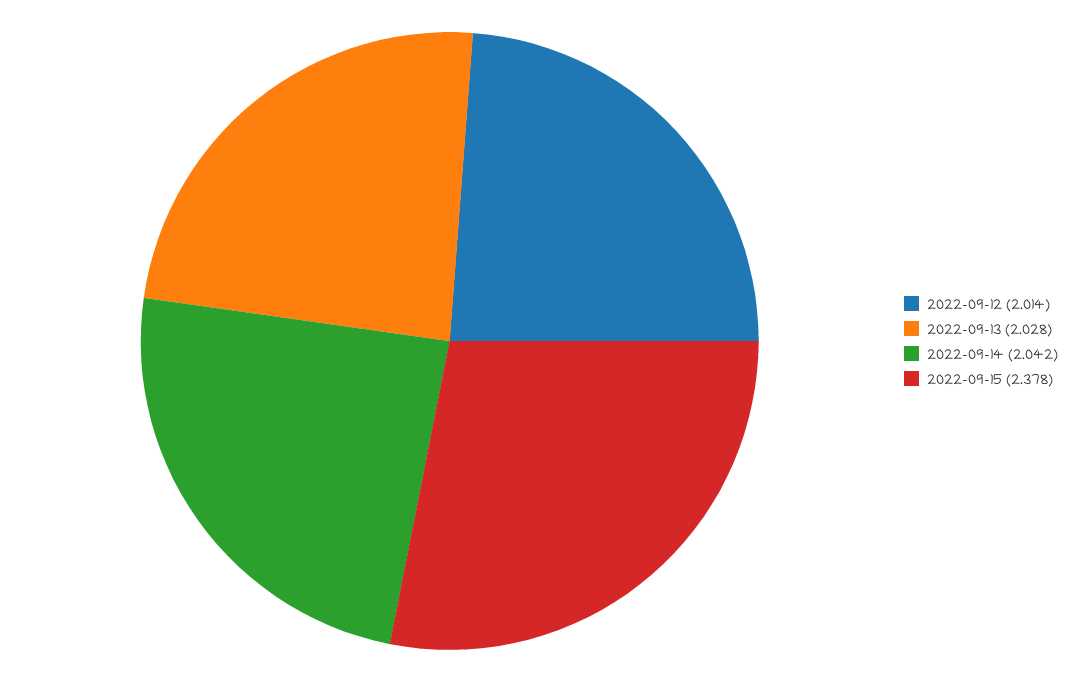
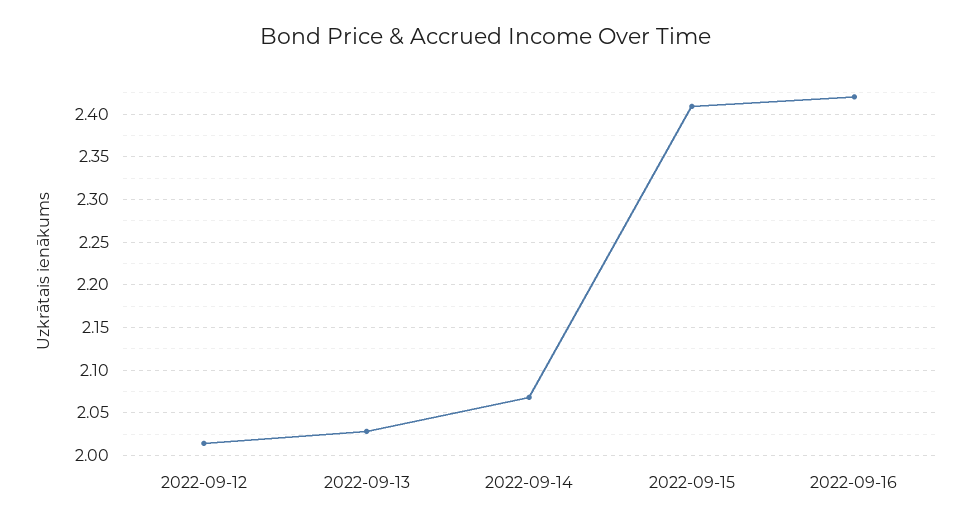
2022-09-14: 2.042 -> 2.07
2022-09-15: 2.378 -> 2.41
2022-09-16: none -> 2.42

